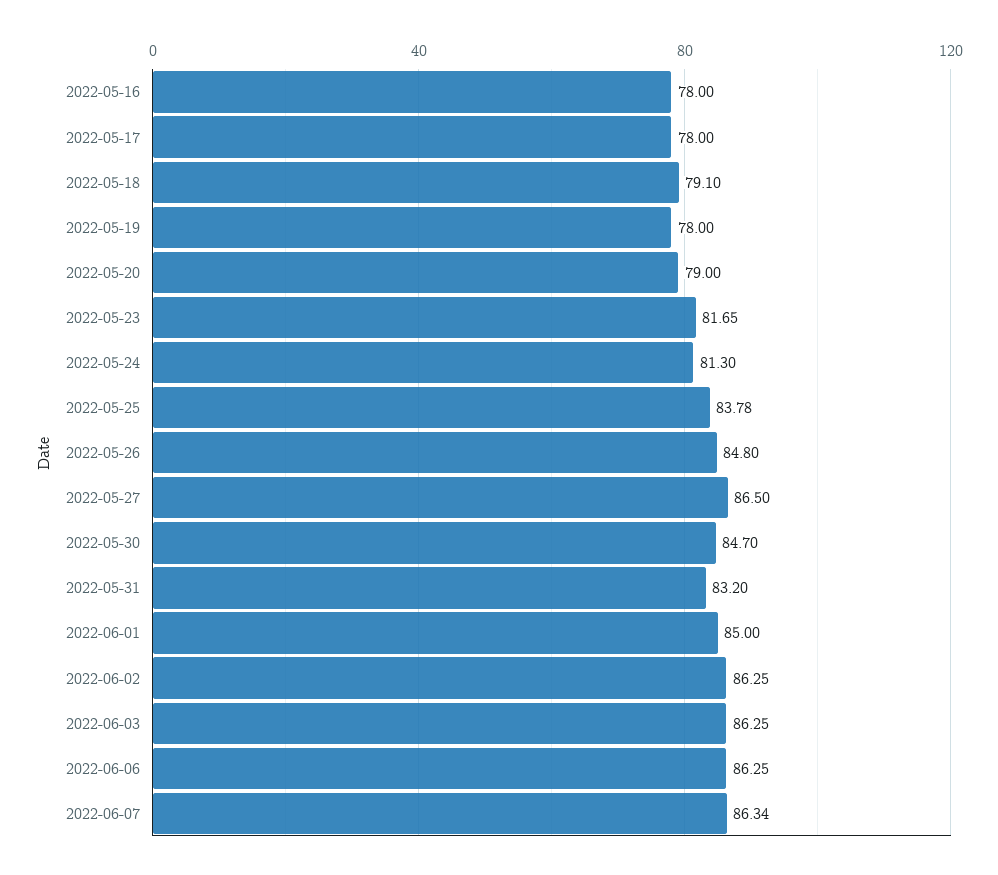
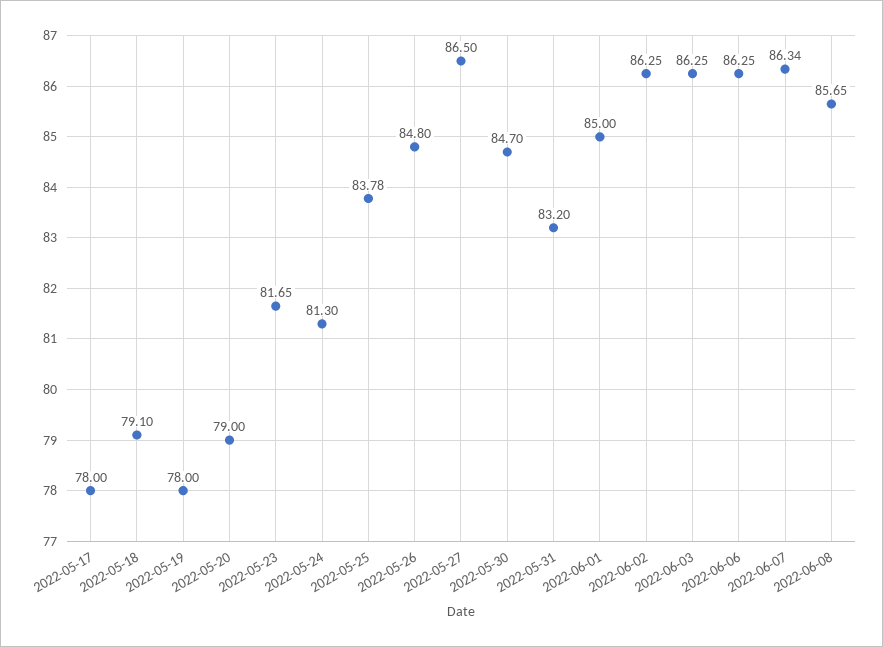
2022-05-16: 78 -> none
2022-06-08: none -> 85.65

